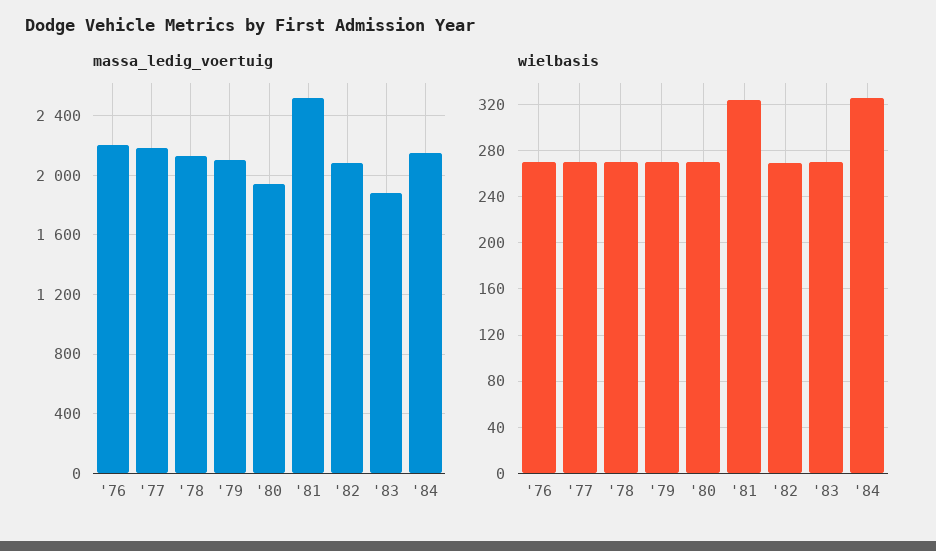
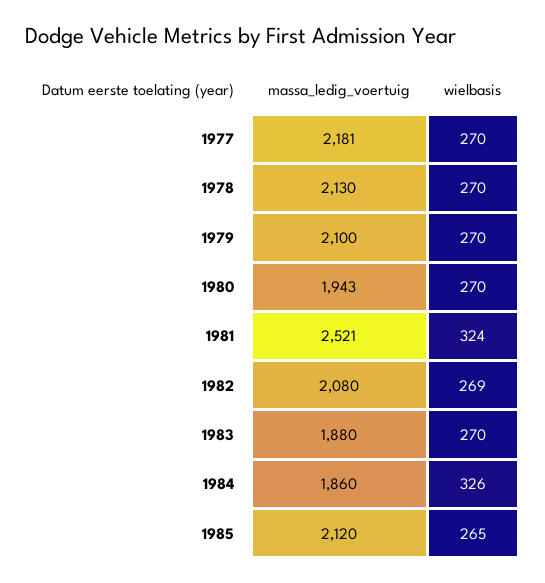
massa_ledig_voertuig, '76: 2200 -> none
massa_ledig_voertuig, '84: 2150 -> 1860
wielbasis, '76: 270 -> none
massa_ledig_voertuig, 1985: none -> 2120
wielbasis, 1985: none -> 265

